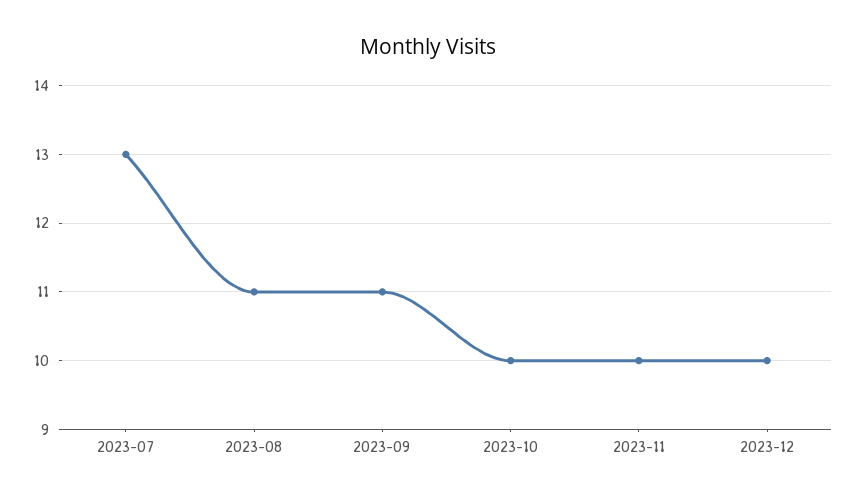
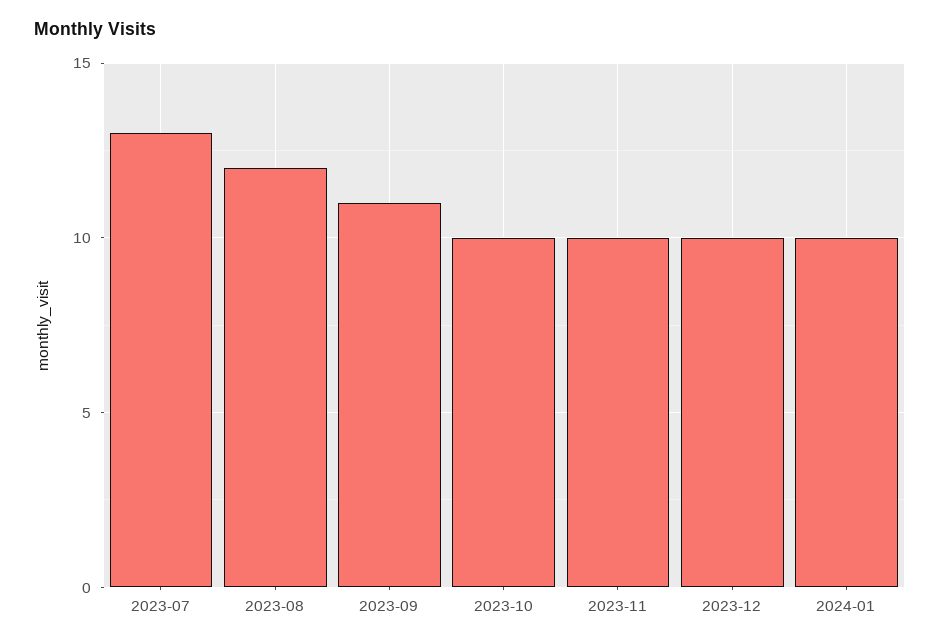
2023-08: 11 -> 12
2024-01: none -> 10

